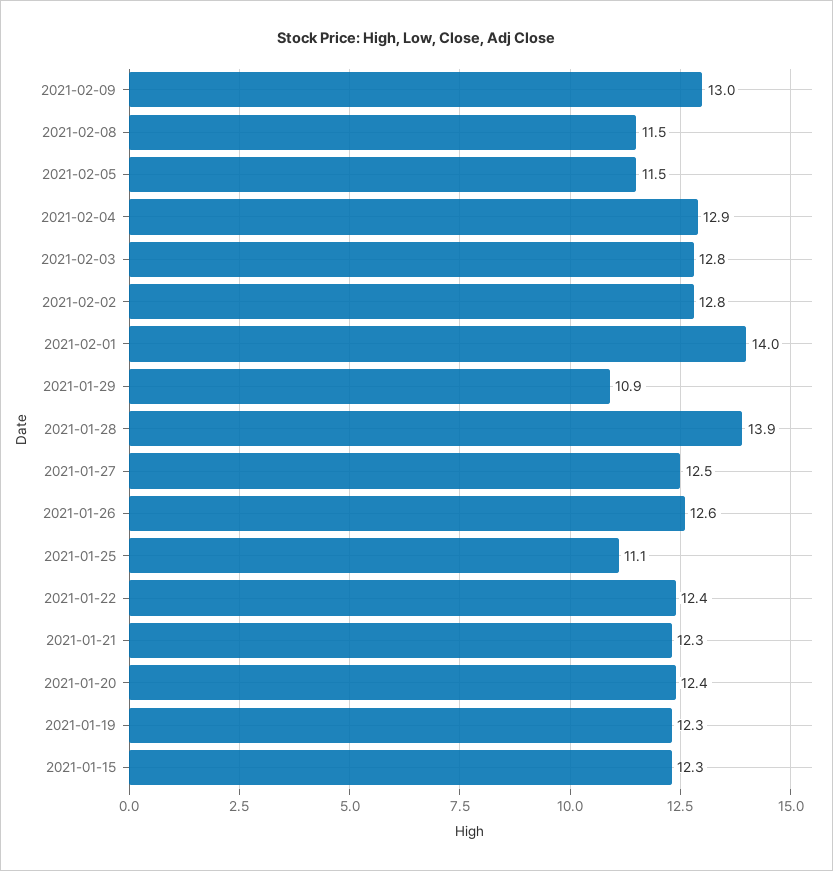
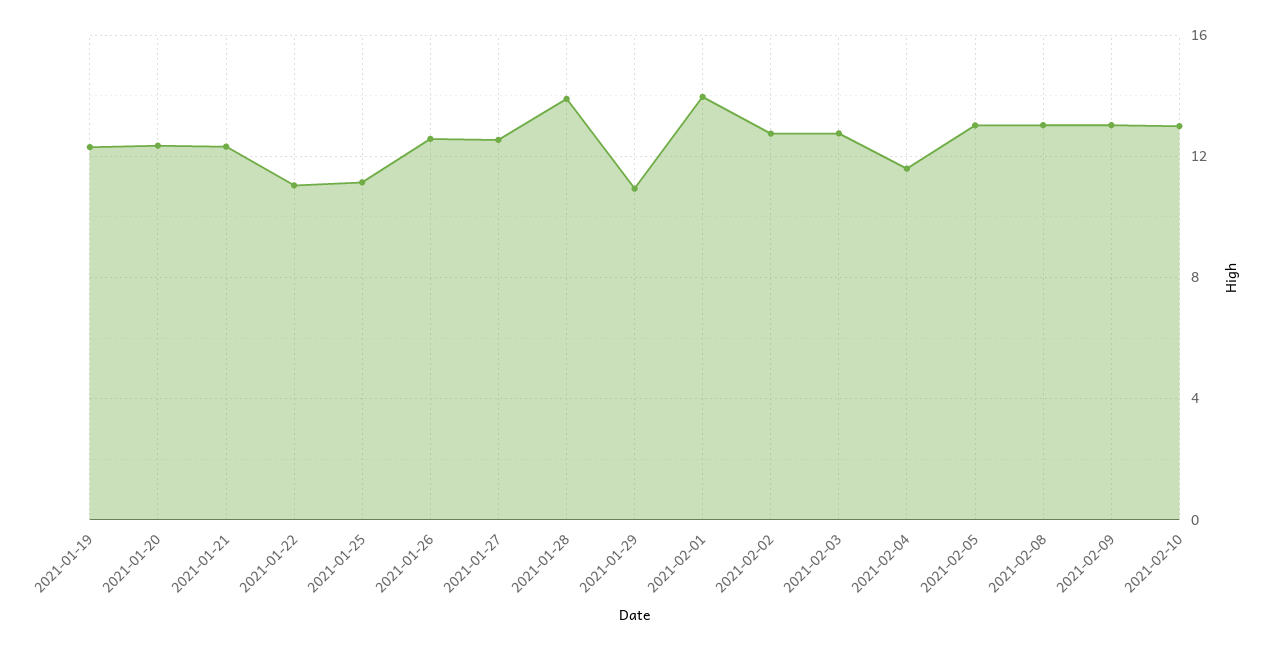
2021-02-08: 11.5 -> 13
2021-02-05: 11.5 -> 13
2021-02-04: 12.9 -> 11.5
2021-01-22: 12.4 -> 11
2021-01-15: 12.3 -> none
2021-02-10: none -> 13

